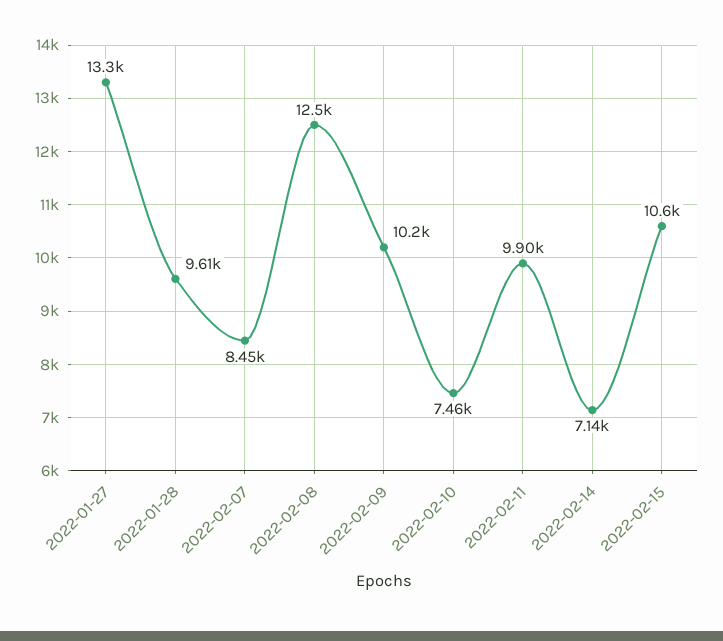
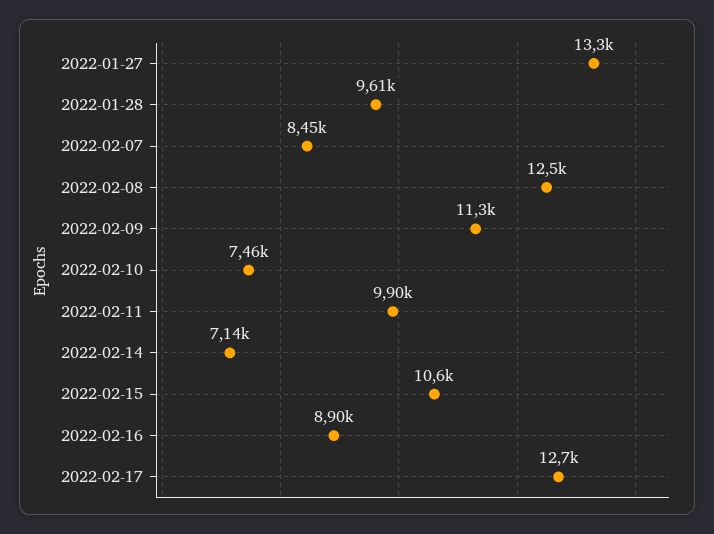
2022-02-09: 10200 -> 11300
2022-02-16: none -> 8900
2022-02-17: none -> 12700

